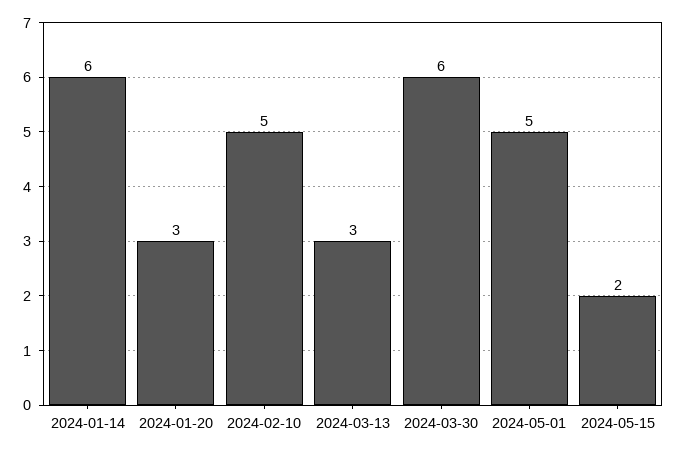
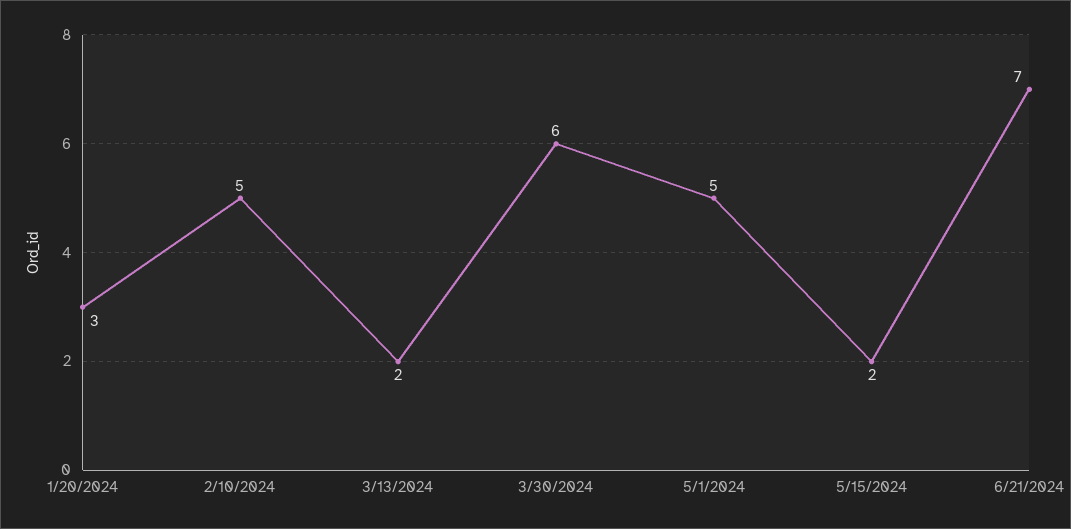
2024-01-14: 6 -> none
2024-03-13: 3 -> 2
6/21/2024: none -> 7

